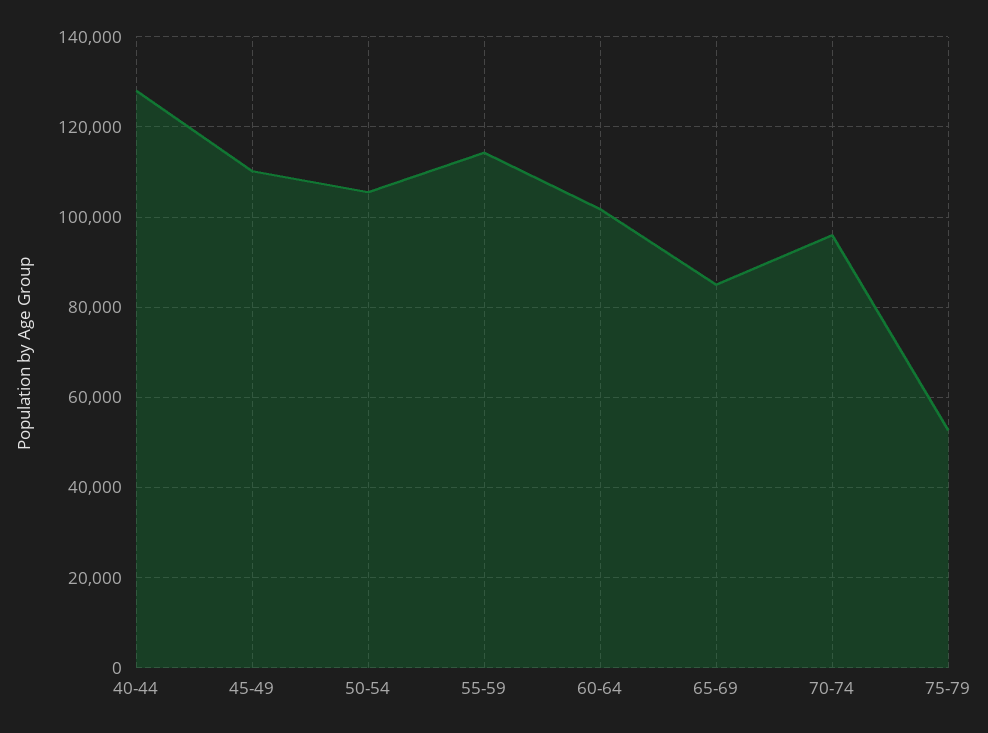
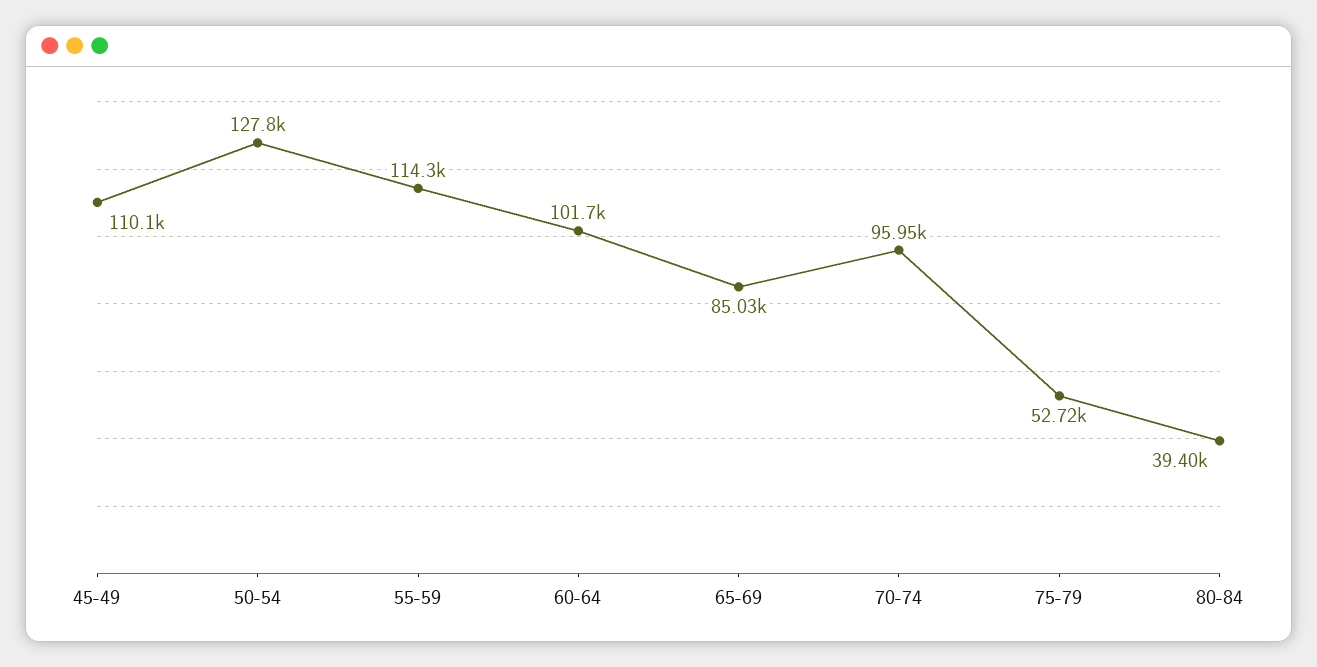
40-44: 128000 -> none
50-54: 106000 -> 127800
80-84: none -> 39400

